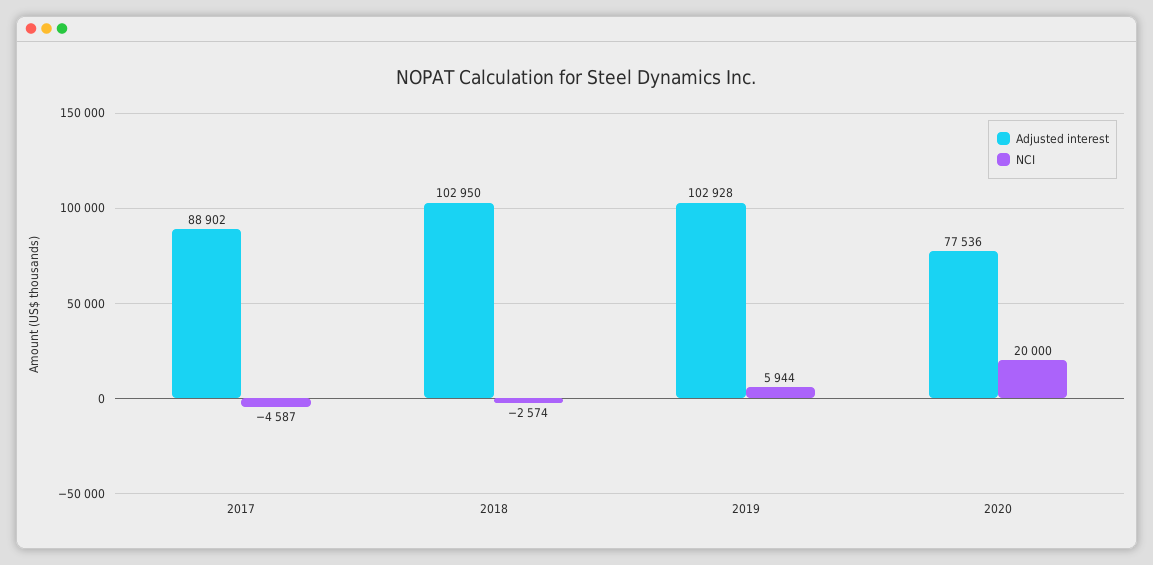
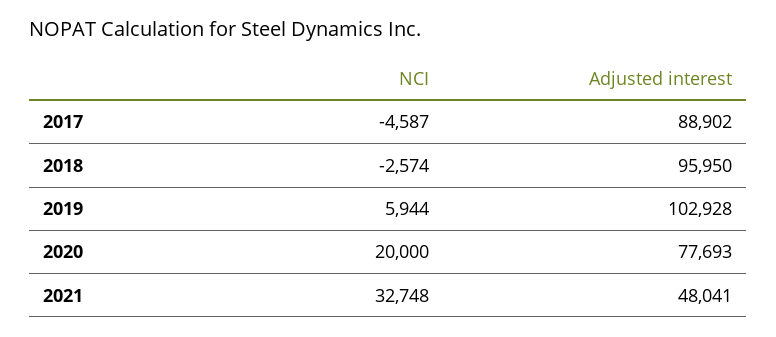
Adjusted interest, 2018: 102950 -> 95950
Adjusted interest, 2020: 77536 -> 77693
NCI, 2021: none -> 32748
Adjusted interest, 2021: none -> 48041

